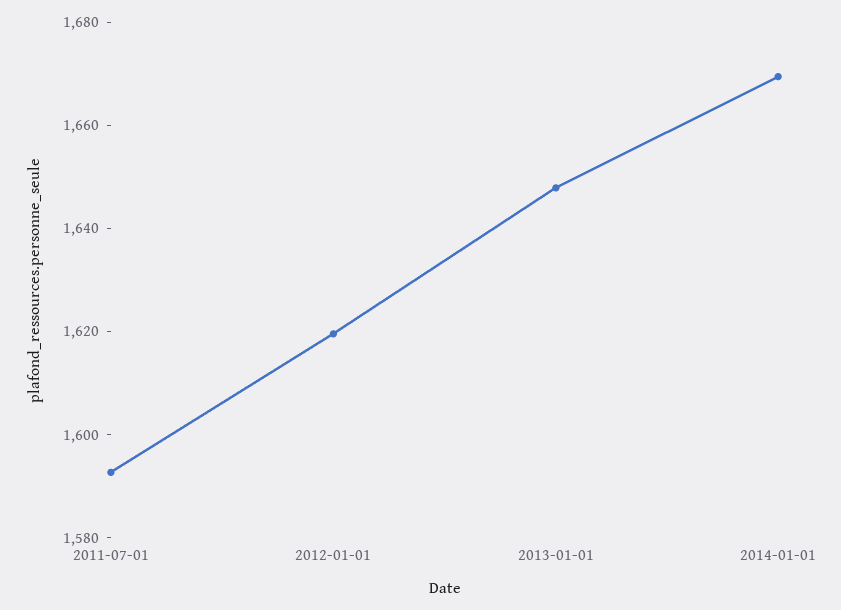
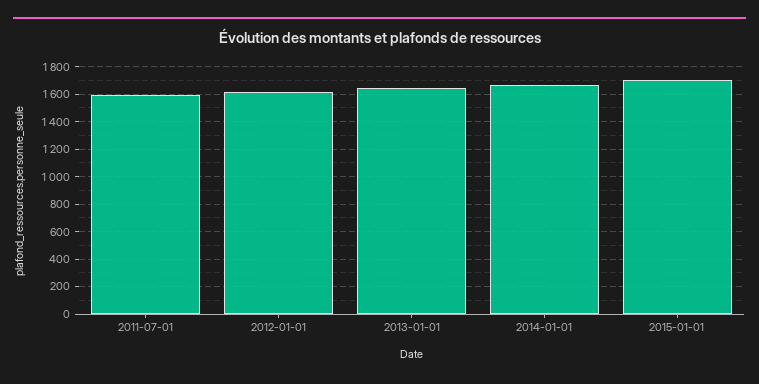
2015-01-01: none -> 1700

